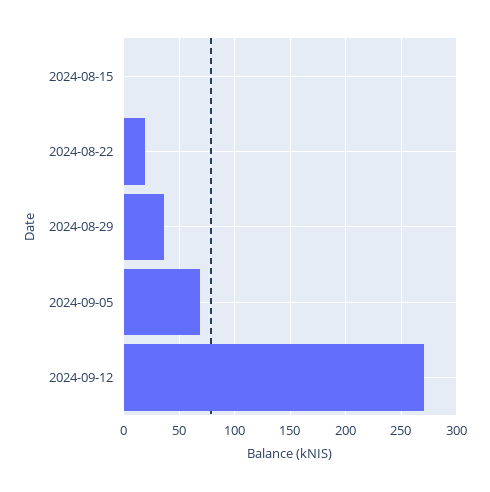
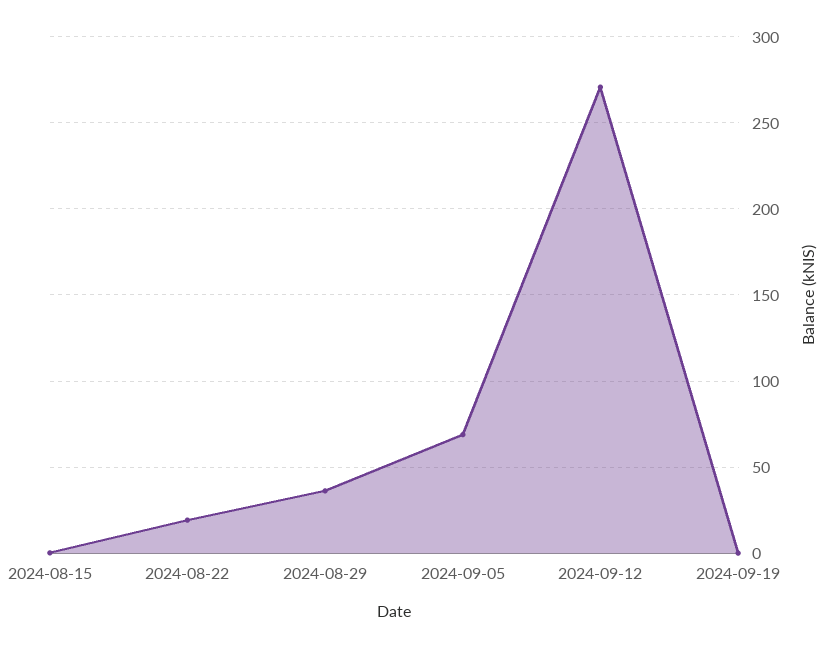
2024-09-19: none -> 0

